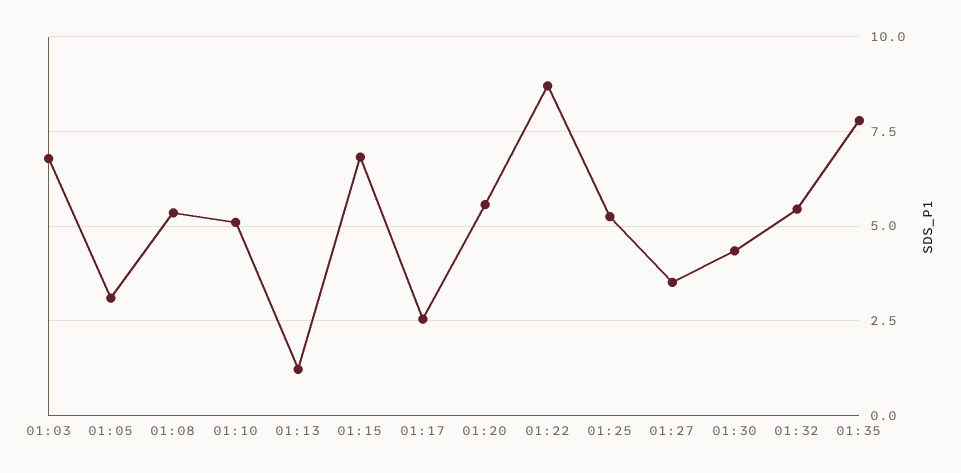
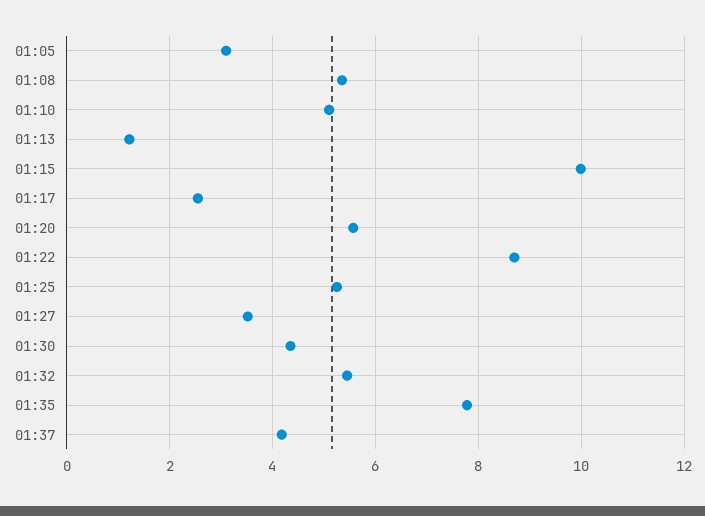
01:03: 6.75 -> none
01:15: 6.75 -> 10
01:37: none -> 4.2

